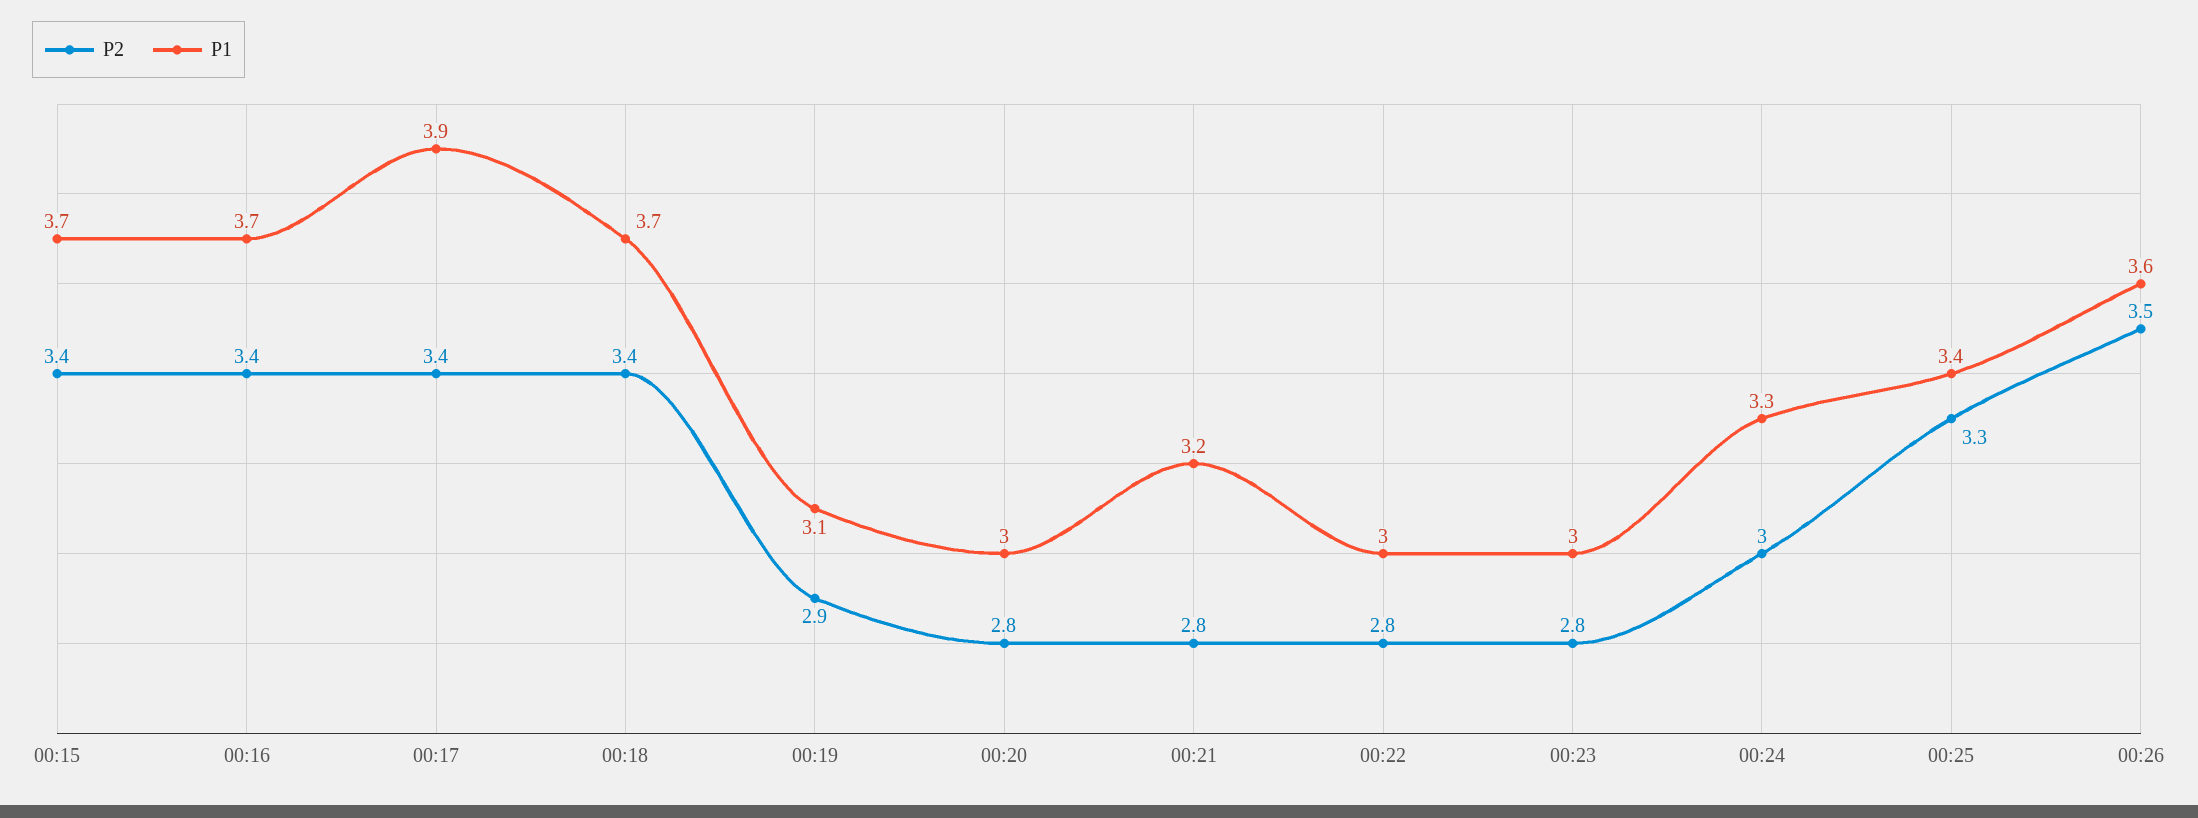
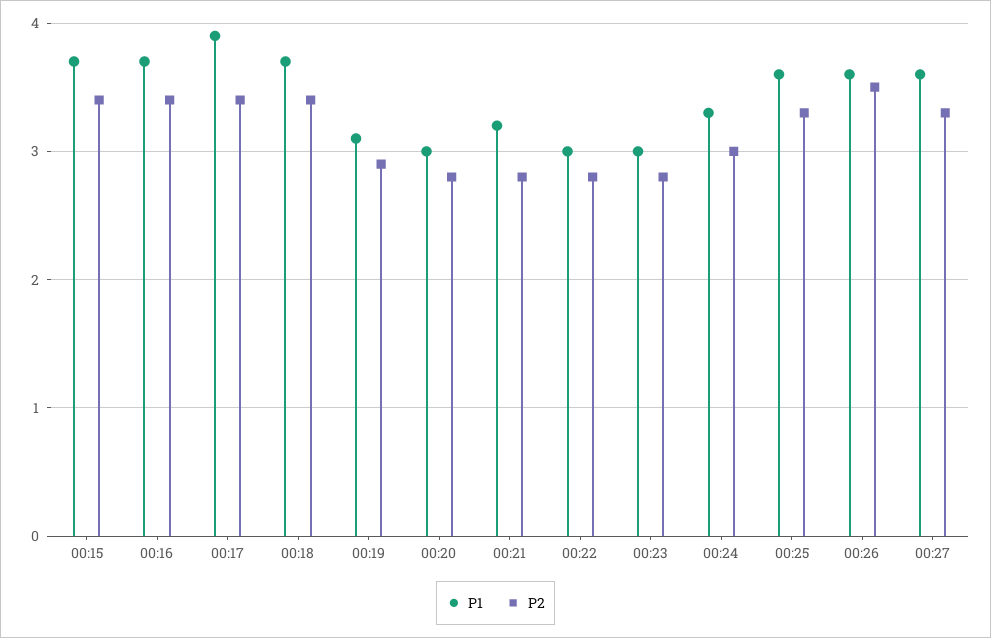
P1, 00:25: 3.4 -> 3.6
P1, 00:27: none -> 3.6
P2, 00:27: none -> 3.3

